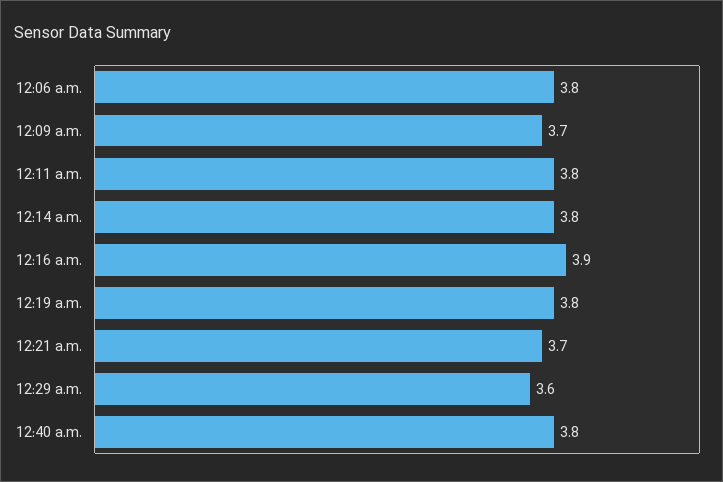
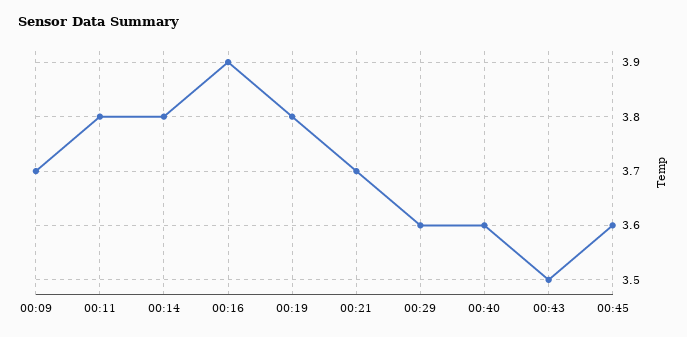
12:06 a.m.: 3.8 -> none
12:40 a.m.: 3.8 -> 3.6
00:43: none -> 3.5
00:45: none -> 3.6

